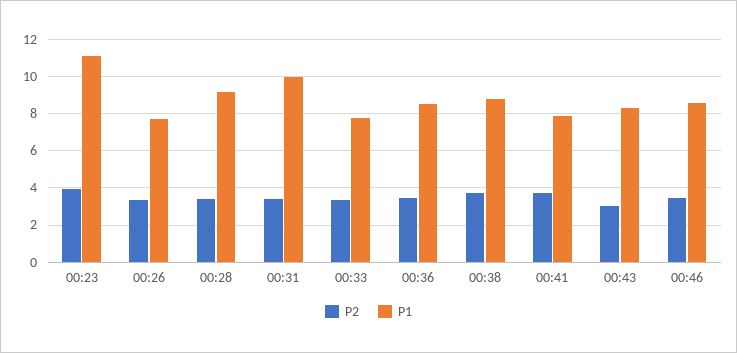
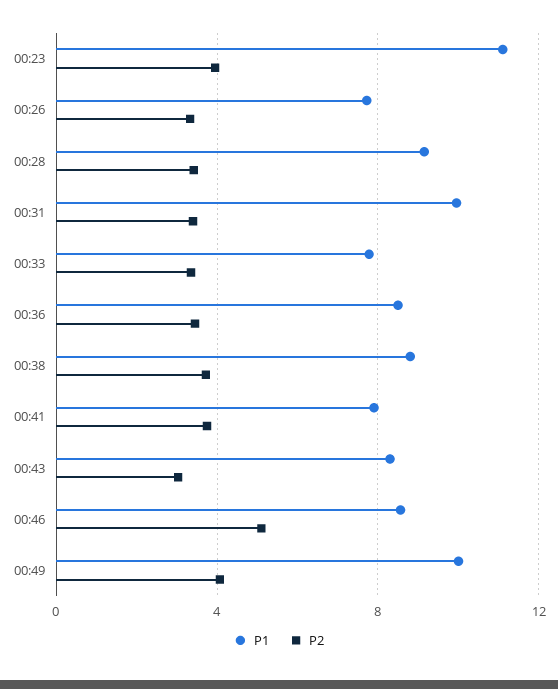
P2, 00:46: 3.5 -> 5
P1, 00:49: none -> 10
P2, 00:49: none -> 4

